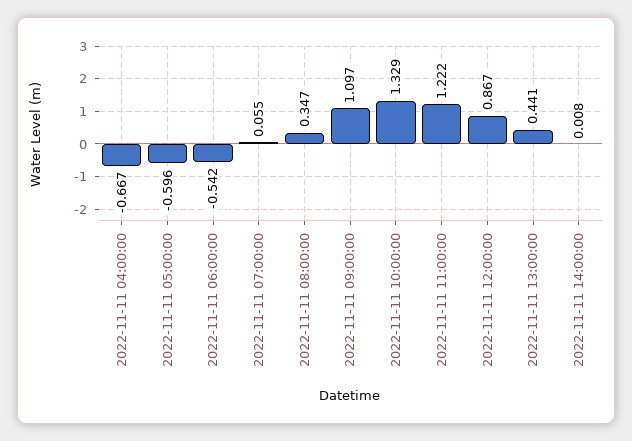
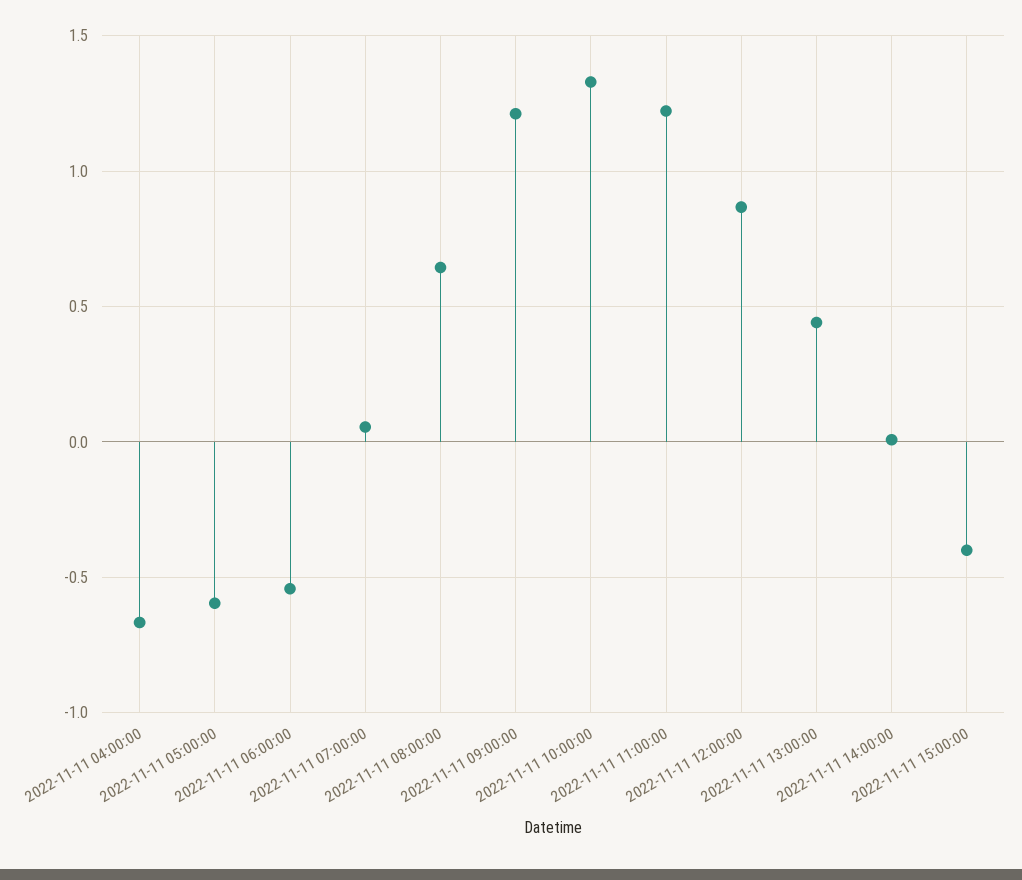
2022-11-11 08:00:00: 0.347 -> 0.65
2022-11-11 09:00:00: 1.097 -> 1.2
2022-11-11 15:00:00: none -> -0.4

